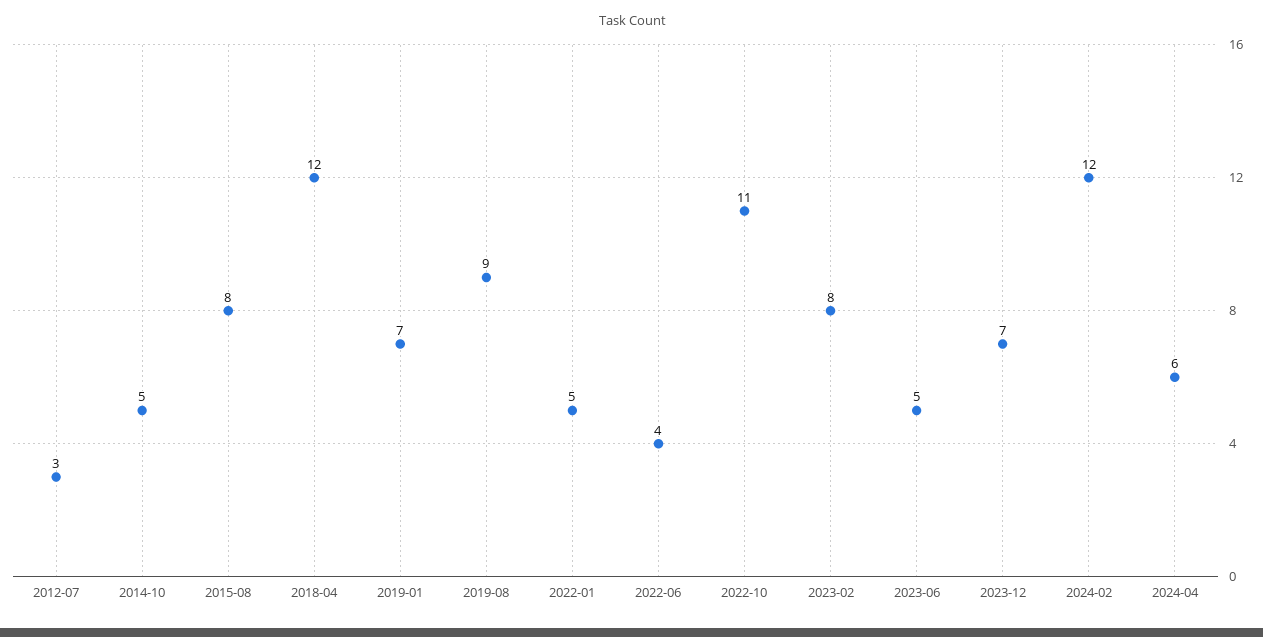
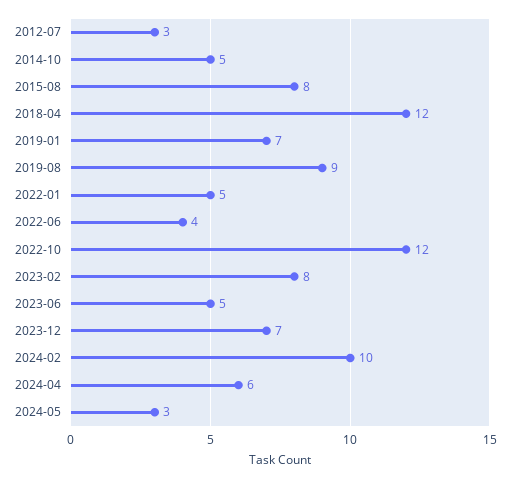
2022-10: 11 -> 12
2024-02: 12 -> 10
2024-05: none -> 3

